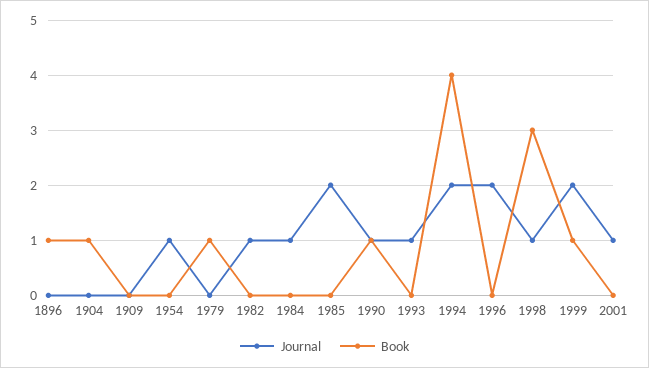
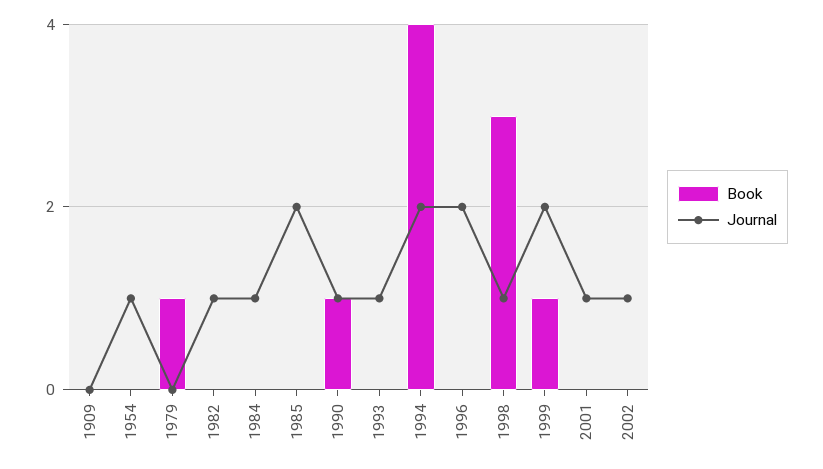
Journal, 1896: 0 -> none
Book, 1896: 1 -> none
Journal, 1904: 0 -> none
Book, 1904: 1 -> none
Book, 2002: none -> 0
Journal, 2002: none -> 1

